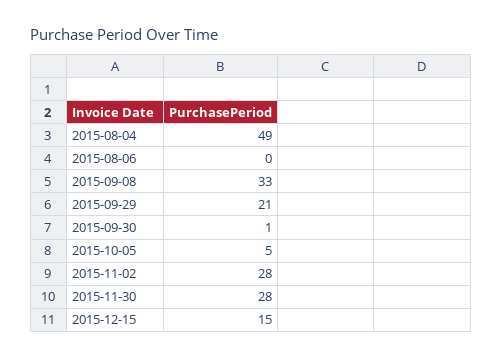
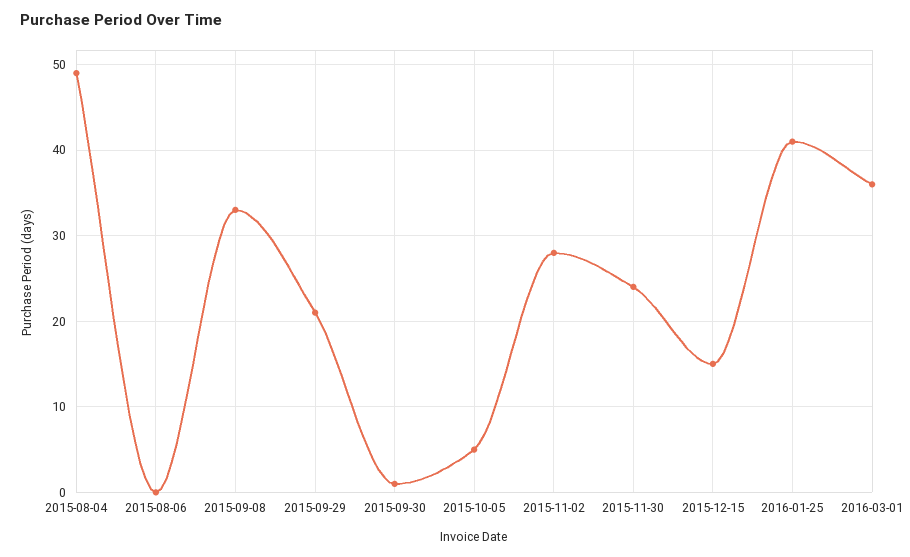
2015-11-30: 28 -> 24
2016-01-25: none -> 41
2016-03-01: none -> 36

